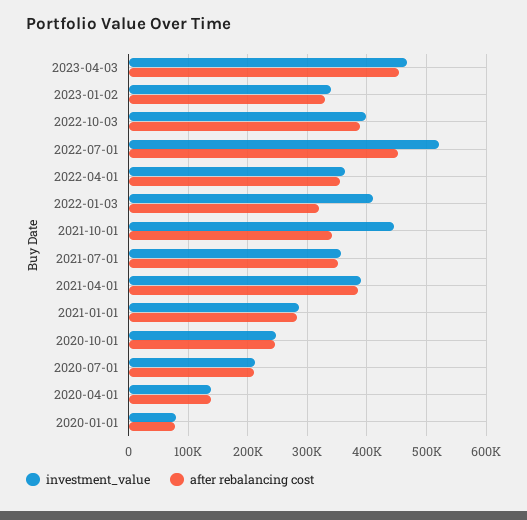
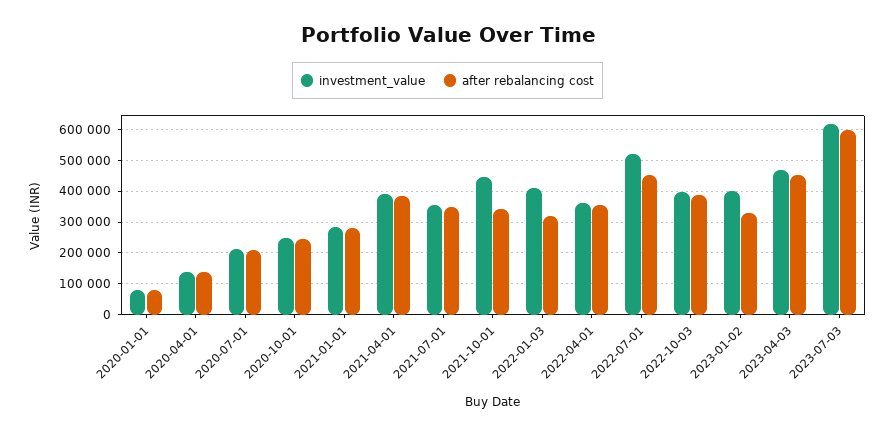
investment_value, 2023-01-02: 340000 -> 400000
investment_value, 2023-07-03: none -> 620000
after rebalancing cost, 2023-07-03: none -> 600000

